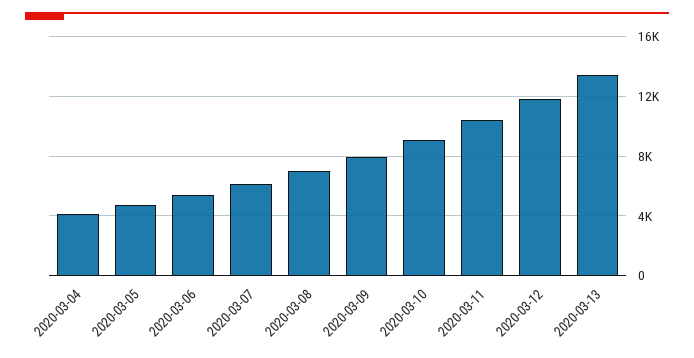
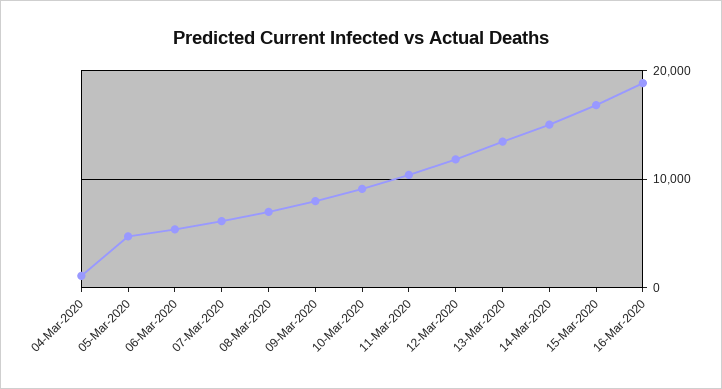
2020-03-04: 4000 -> 1000
14-Mar-2020: none -> 15000
15-Mar-2020: none -> 17000
16-Mar-2020: none -> 19000

